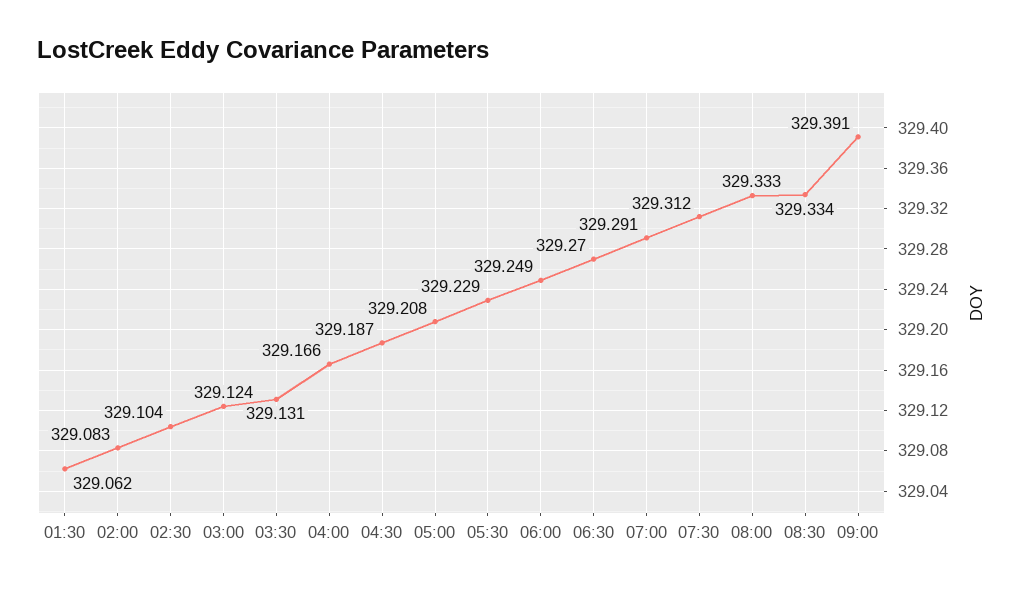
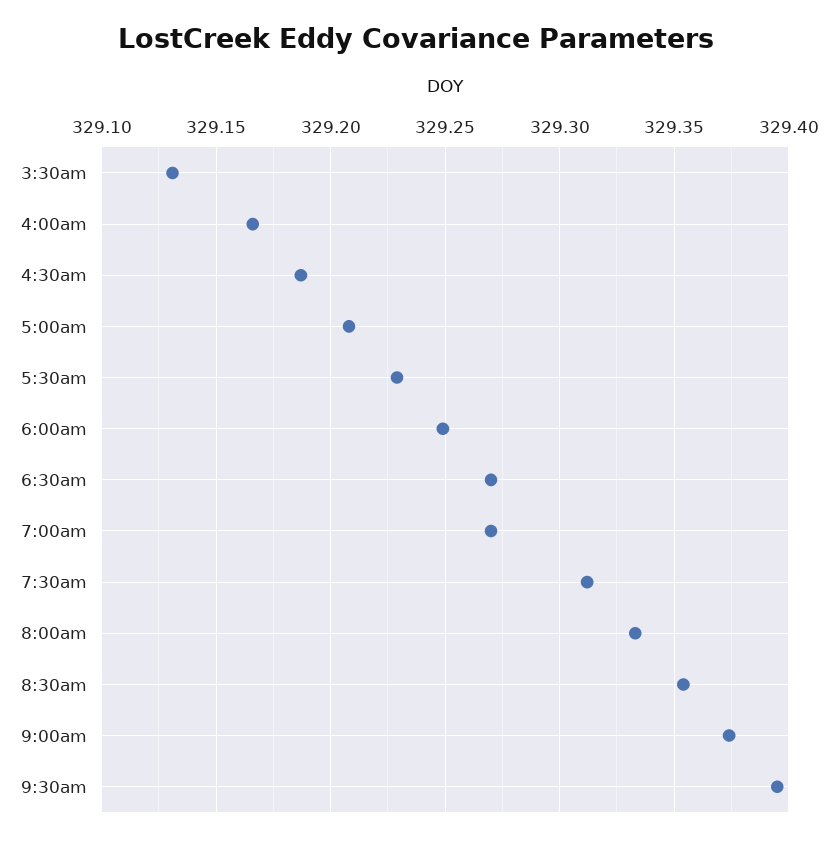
01:30: 329.062 -> none
02:00: 329.083 -> none
02:30: 329.104 -> none
03:00: 329.124 -> none
07:00: 329.291 -> 329.27
08:30: 329.334 -> 329.355
09:00: 329.391 -> 329.375
9:30am: none -> 329.395

